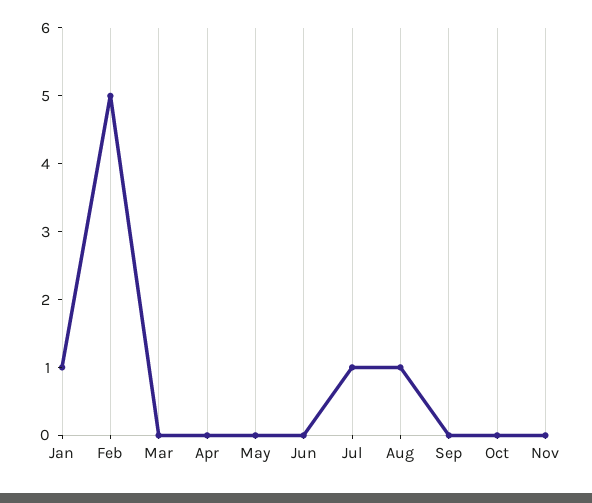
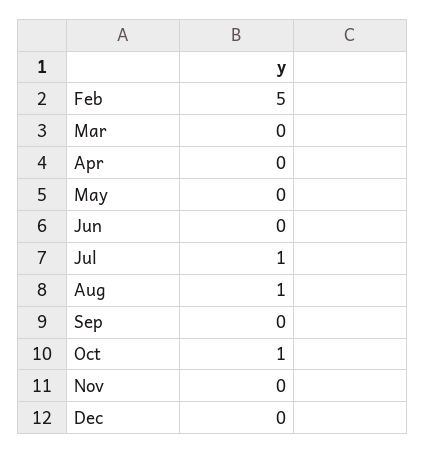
Jan: 1 -> none
Oct: 0 -> 1
Dec: none -> 0

